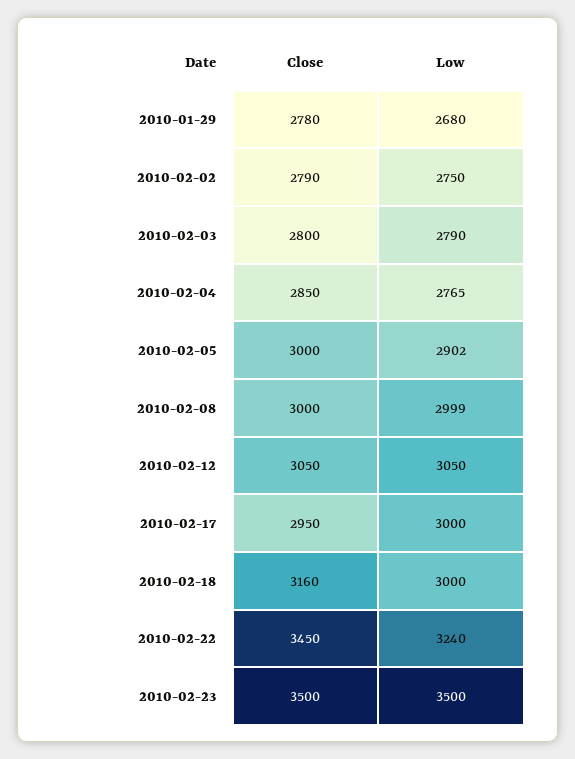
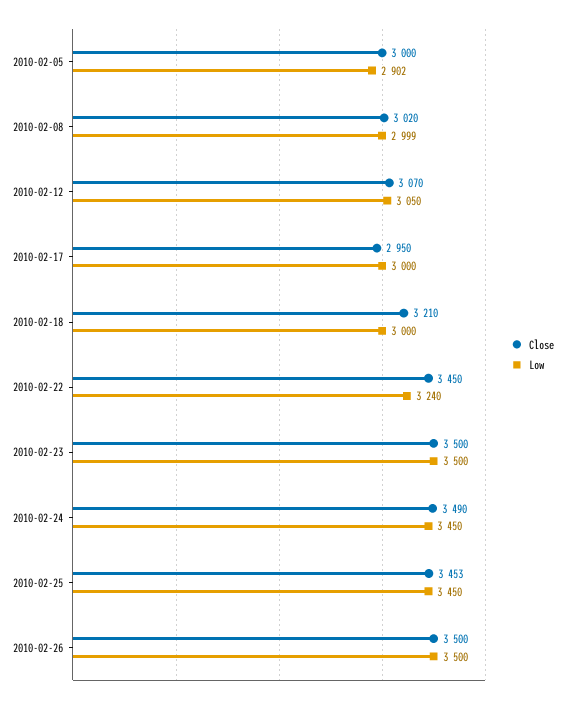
Close, 2010-01-29: 2780 -> none
Low, 2010-01-29: 2680 -> none
Close, 2010-02-02: 2790 -> none
Low, 2010-02-02: 2750 -> none
Close, 2010-02-03: 2800 -> none
Low, 2010-02-03: 2790 -> none
Close, 2010-02-04: 2850 -> none
Low, 2010-02-04: 2765 -> none
Close, 2010-02-08: 3000 -> 3020
Close, 2010-02-12: 3050 -> 3070
Close, 2010-02-18: 3160 -> 3210
Close, 2010-02-24: none -> 3490
Low, 2010-02-24: none -> 3450
Close, 2010-02-25: none -> 3453
Low, 2010-02-25: none -> 3450
Close, 2010-02-26: none -> 3500
Low, 2010-02-26: none -> 3500

